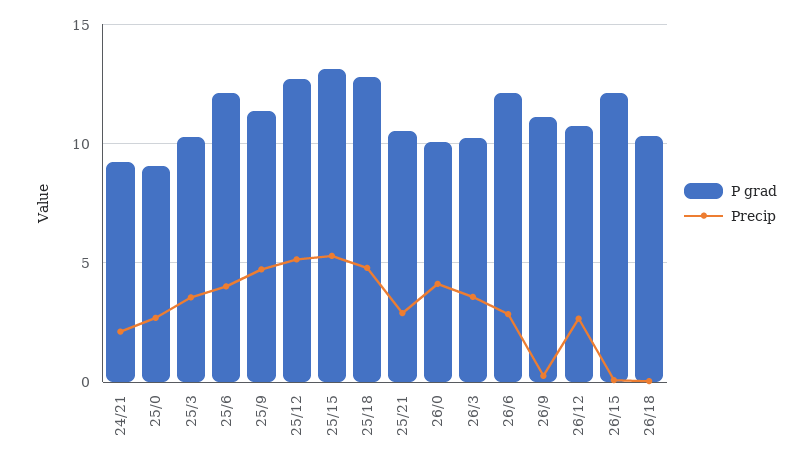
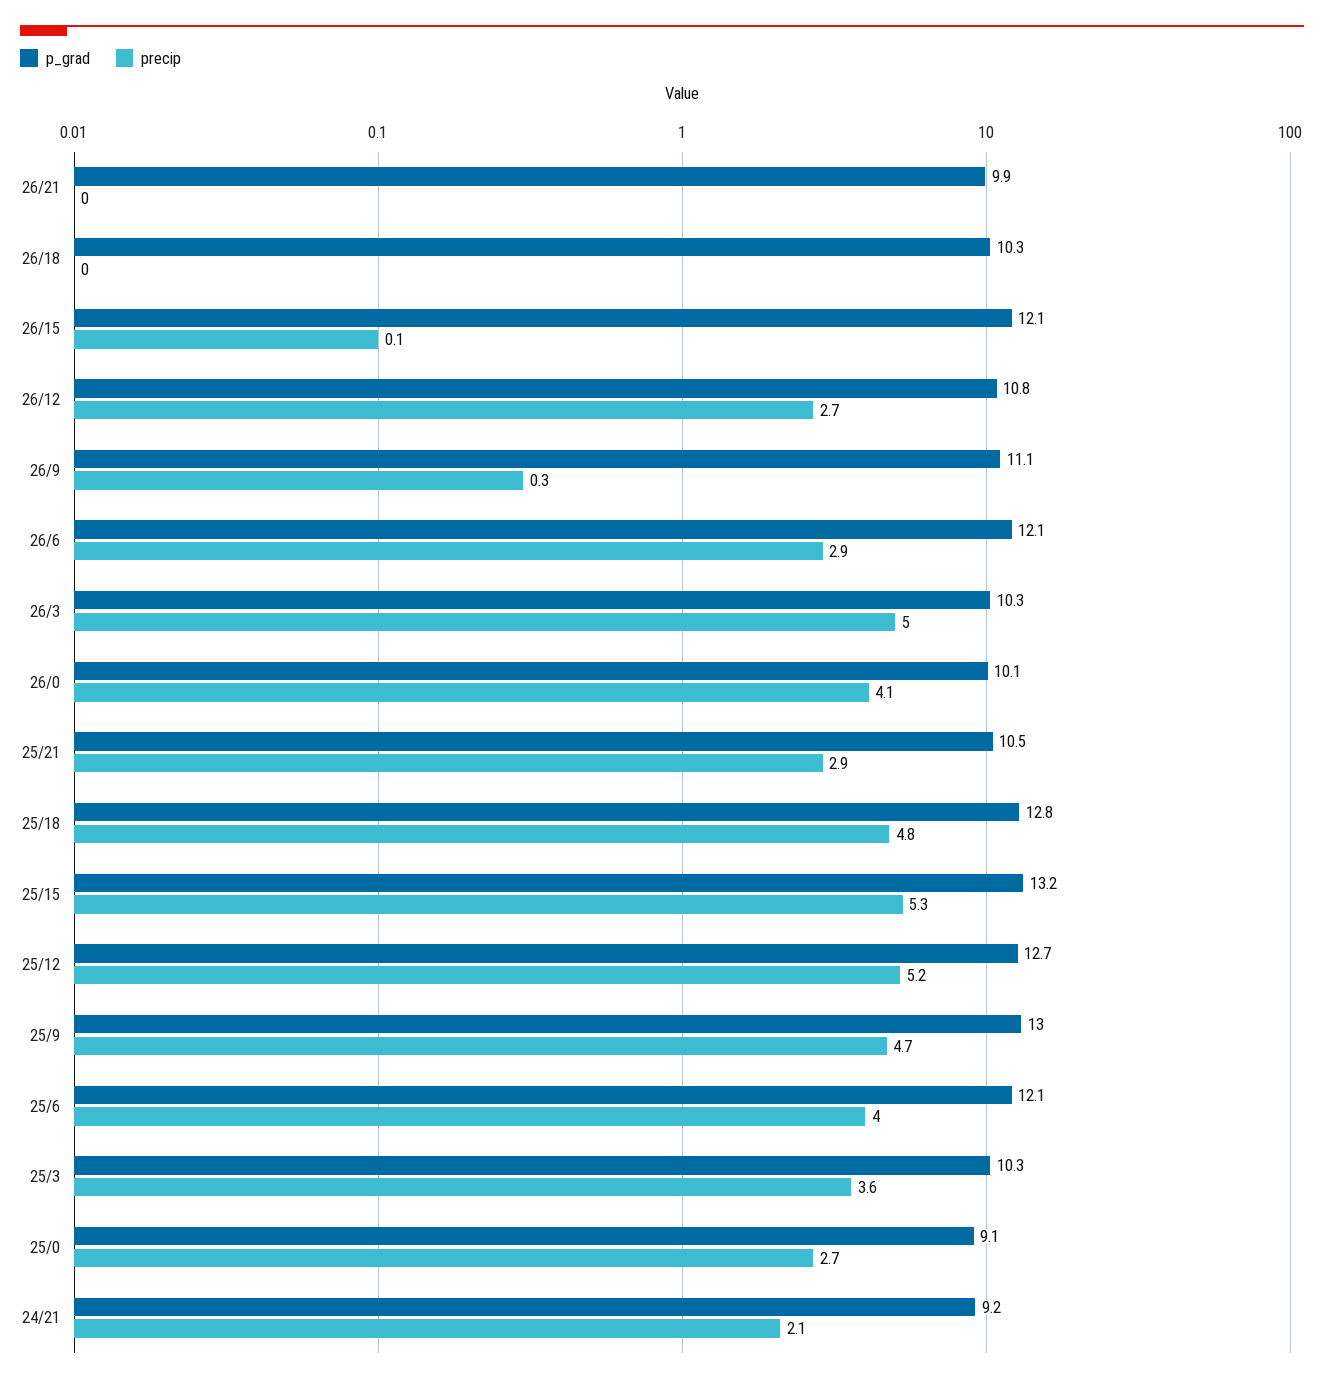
P grad, 25/9: 11.5 -> 13
Precip, 26/3: 3.5 -> 5
P grad, 26/21: none -> 9.9
Precip, 26/21: none -> 0

